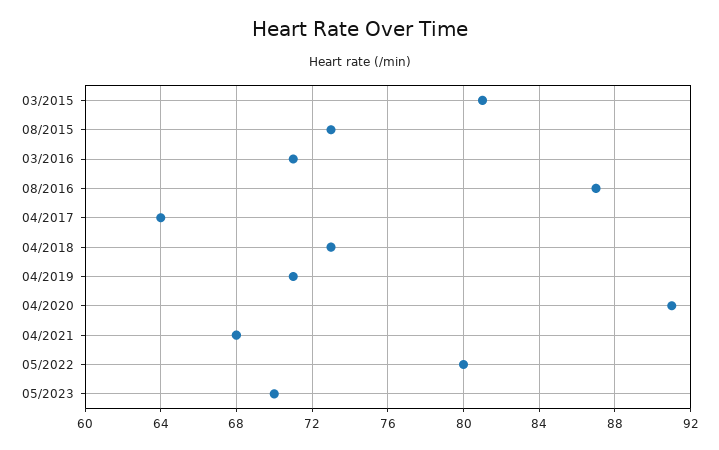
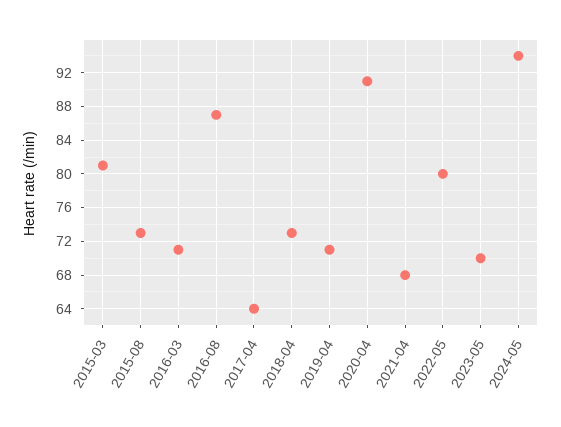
2024-05: none -> 94

